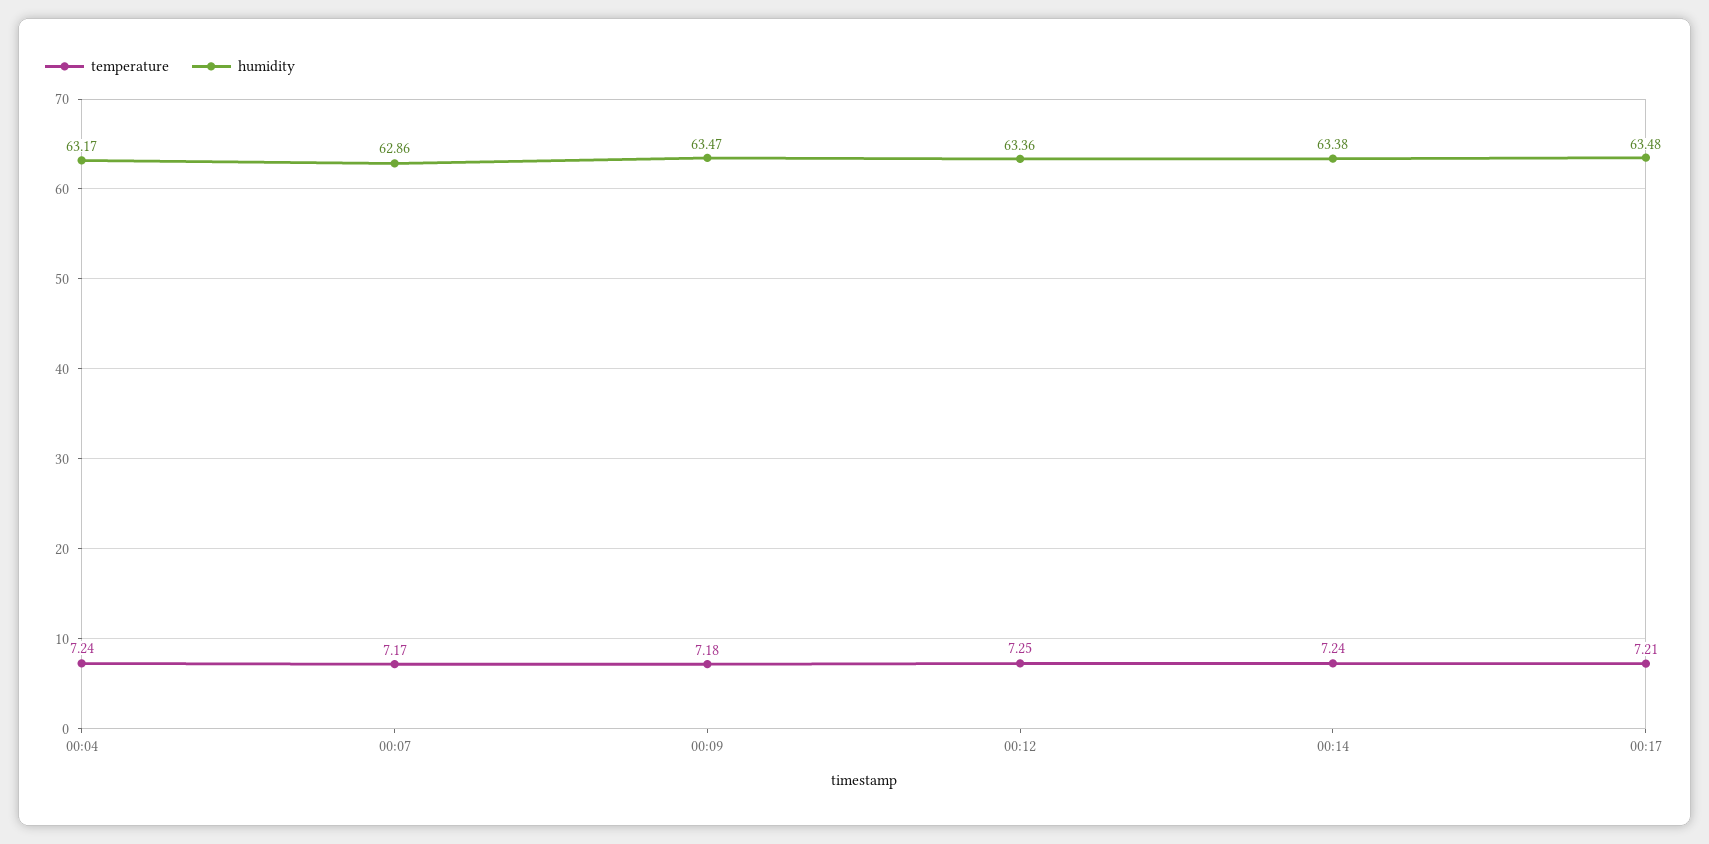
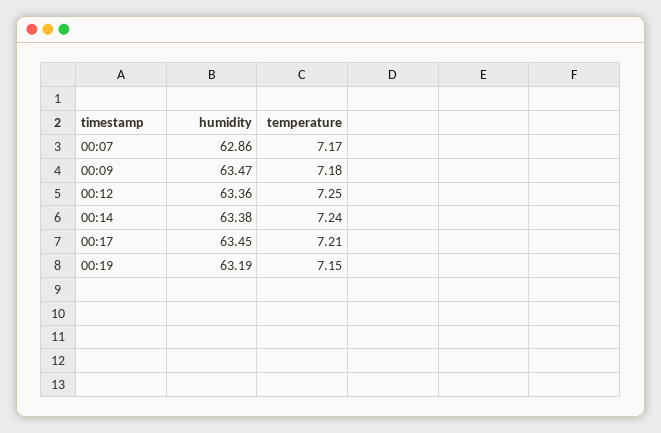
temperature, 00:04: 7.24 -> none
humidity, 00:04: 63.17 -> none
humidity, 00:17: 63.48 -> 63.45
humidity, 00:19: none -> 63.19
temperature, 00:19: none -> 7.15

